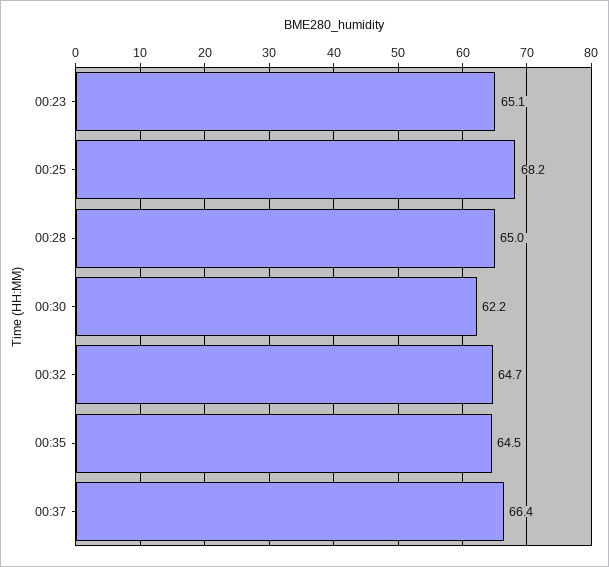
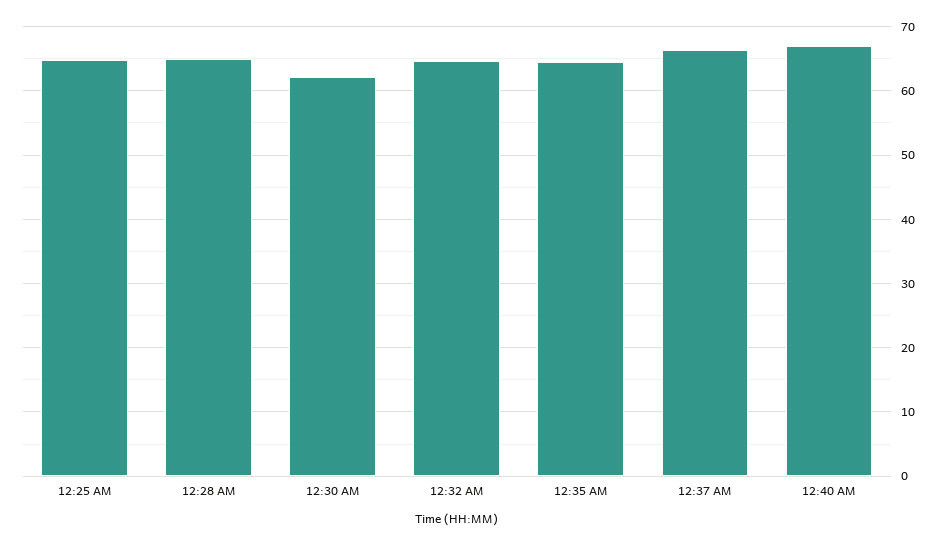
00:23: 65.1 -> none
00:25: 68.2 -> 65
12:40 AM: none -> 67

